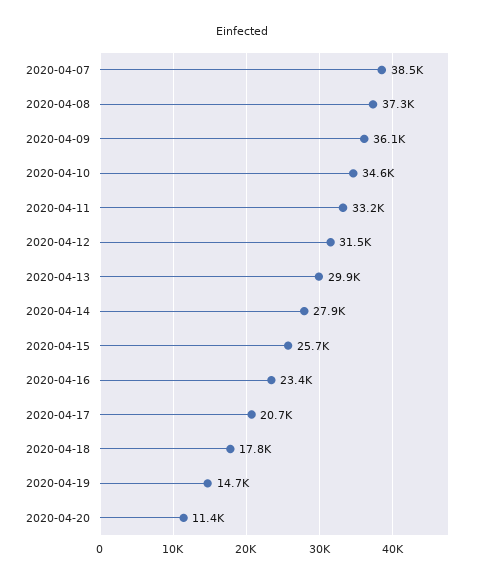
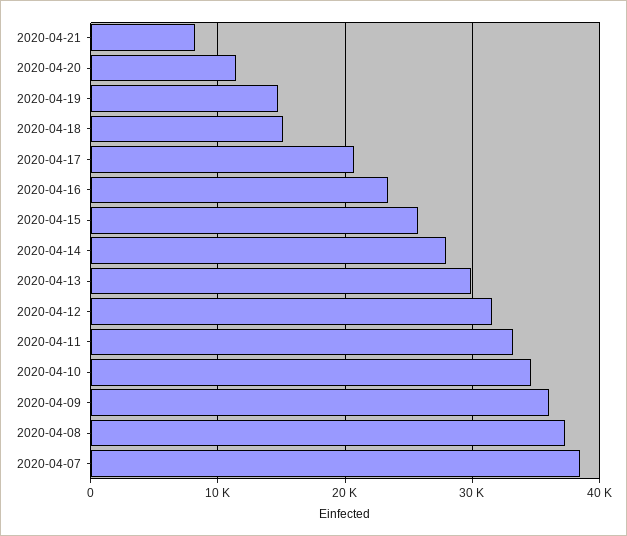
2020-04-18: 17800 -> 15000
2020-04-21: none -> 8000

